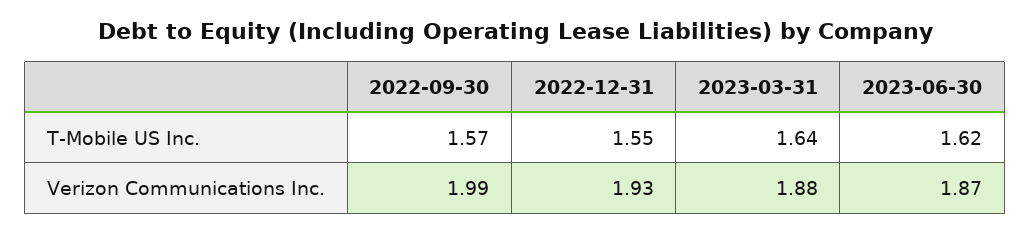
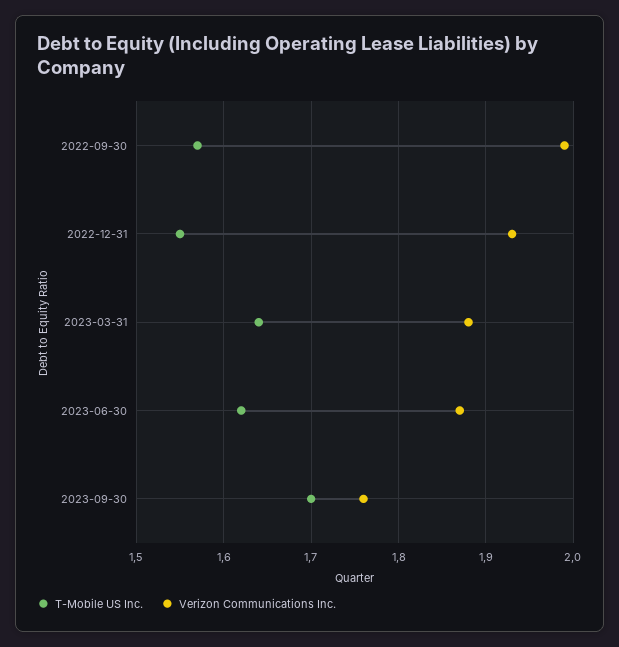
T-Mobile US Inc., 2023-09-30: none -> 1.7
Verizon Communications Inc., 2023-09-30: none -> 1.76

